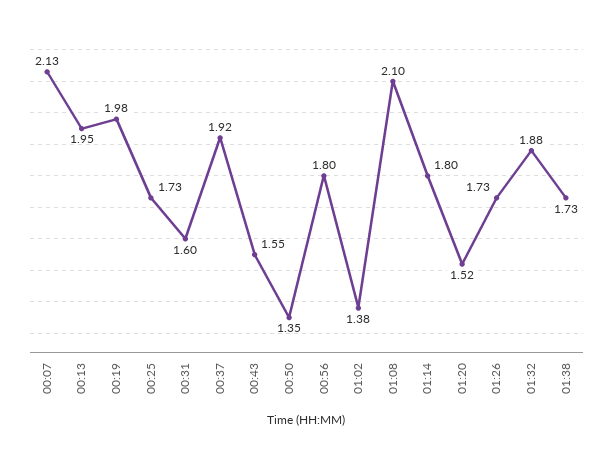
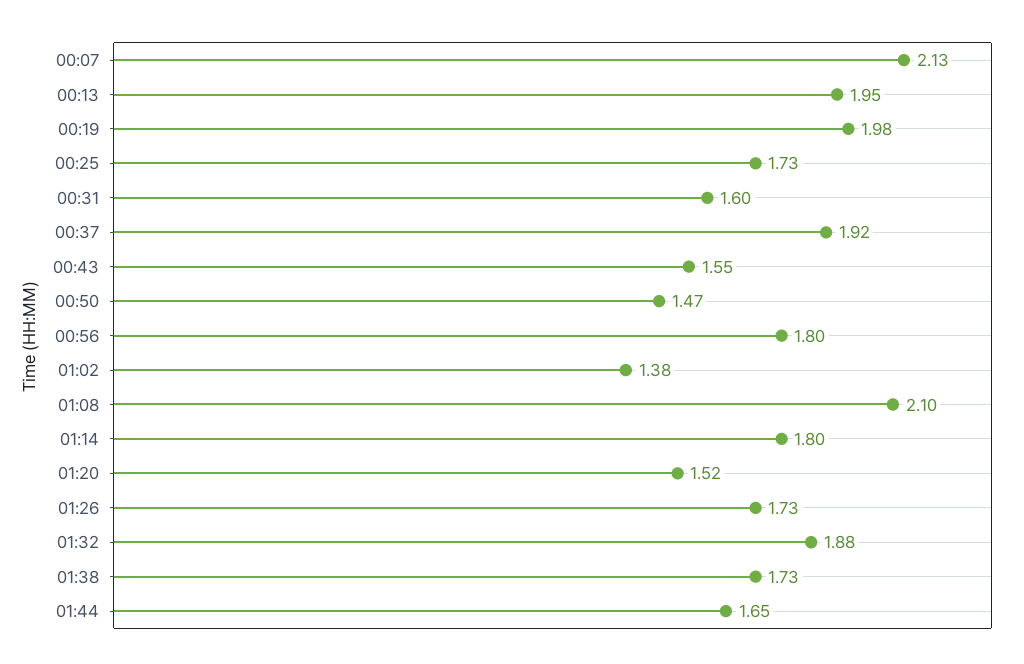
00:50: 1.35 -> 1.47
01:44: none -> 1.65

